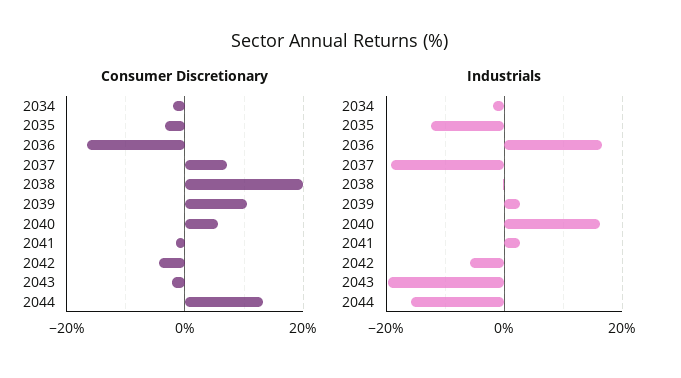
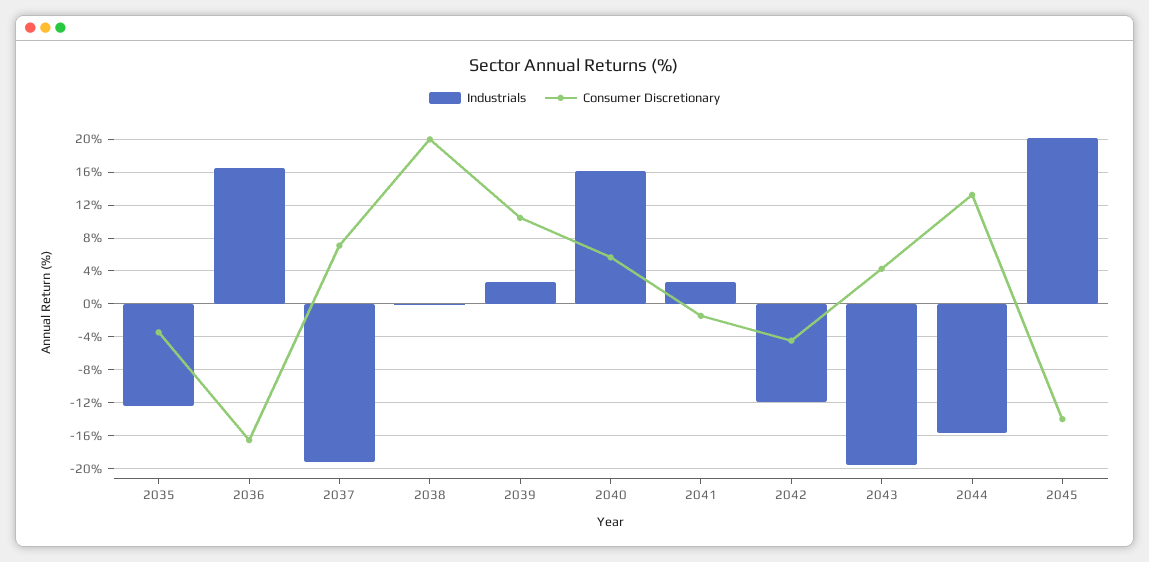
Consumer Discretionary, 2034: -2 -> none
Consumer Discretionary, 2043: -2 -> 4
Industrials, 2034: -2 -> none
Industrials, 2042: -6 -> -12
Industrials, 2045: none -> 20
Consumer Discretionary, 2045: none -> -14

